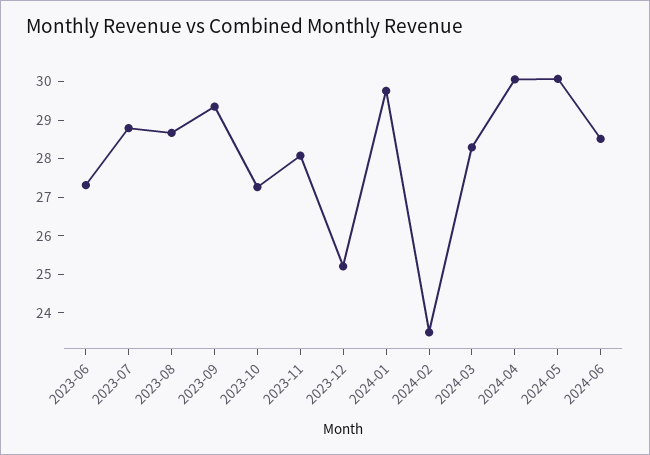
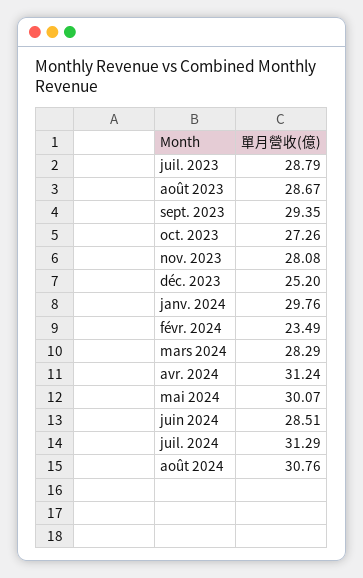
2023-06: 27.25 -> none
2024-04: 30 -> 31.24
juil. 2024: none -> 31.29
août 2024: none -> 30.76

